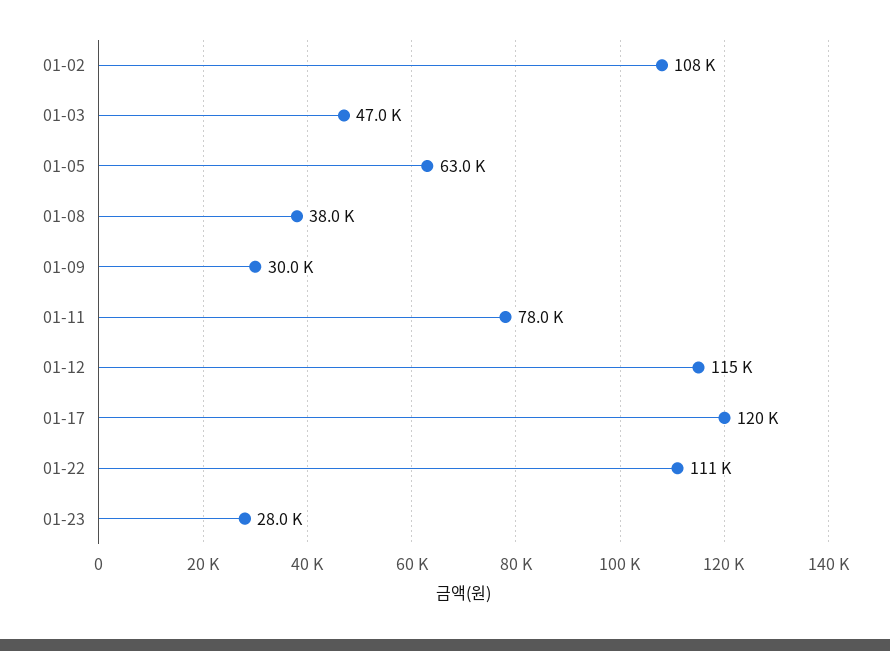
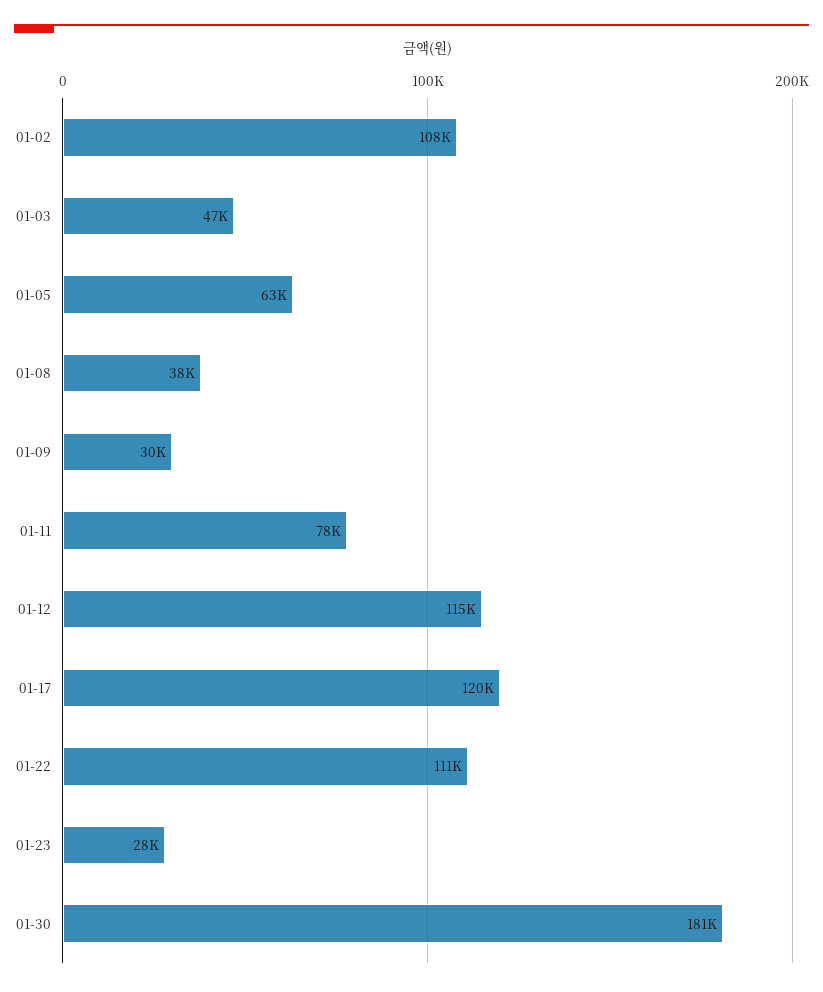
01-30: none -> 181000

